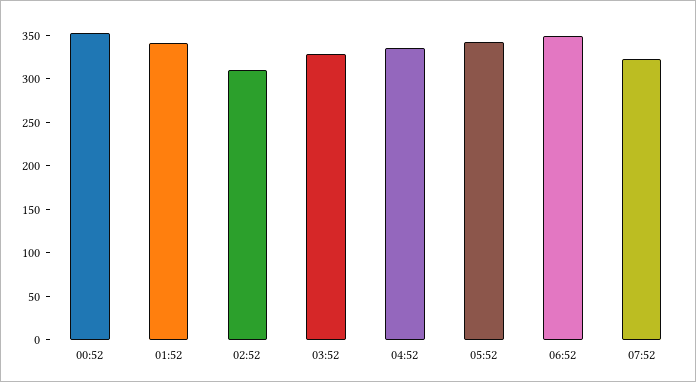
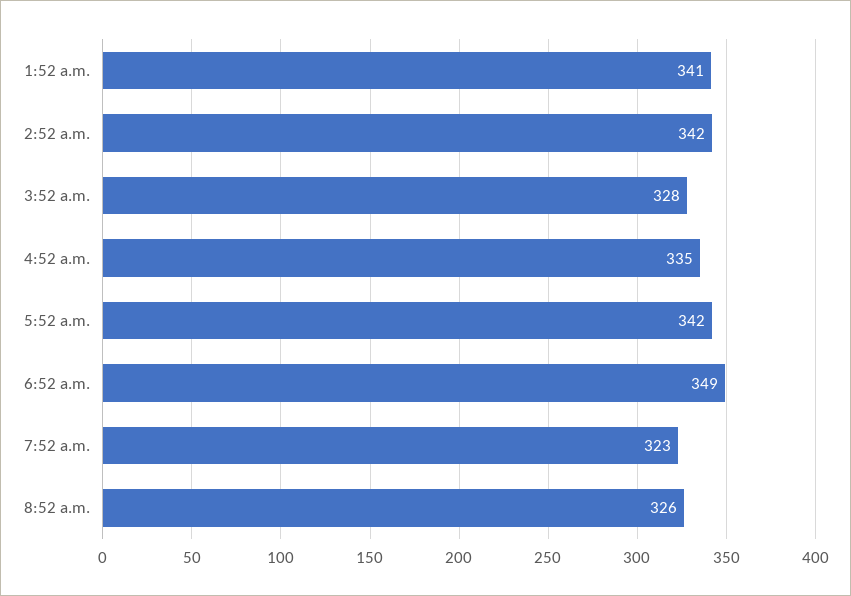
00:52: 350 -> none
02:52: 310 -> 342
8:52 a.m.: none -> 326

